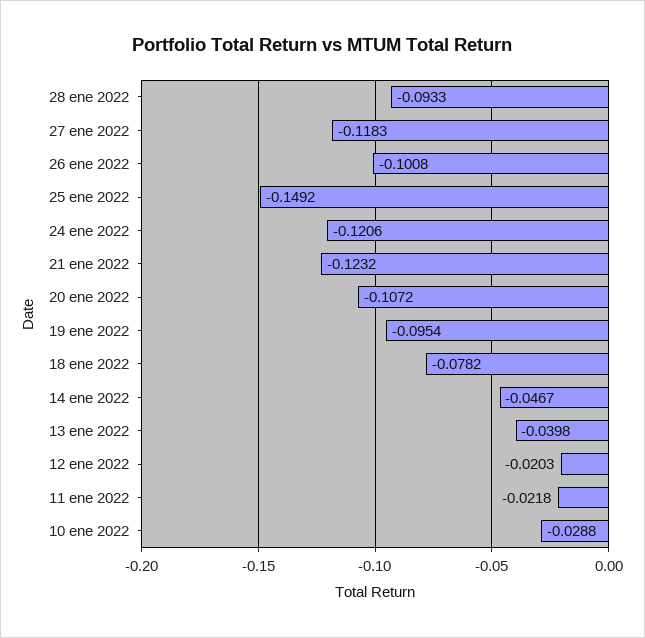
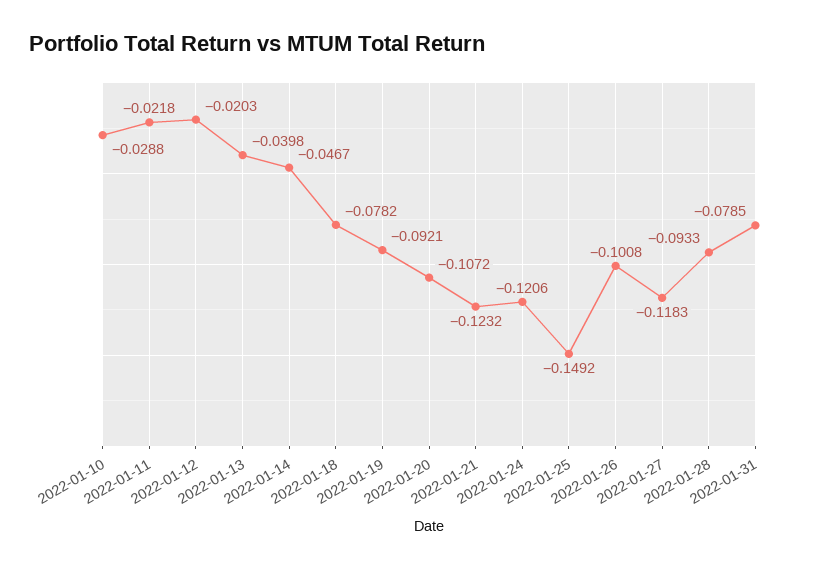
19 ene 2022: -0.0954 -> -0.0921
2022-01-31: none -> -0.0785

